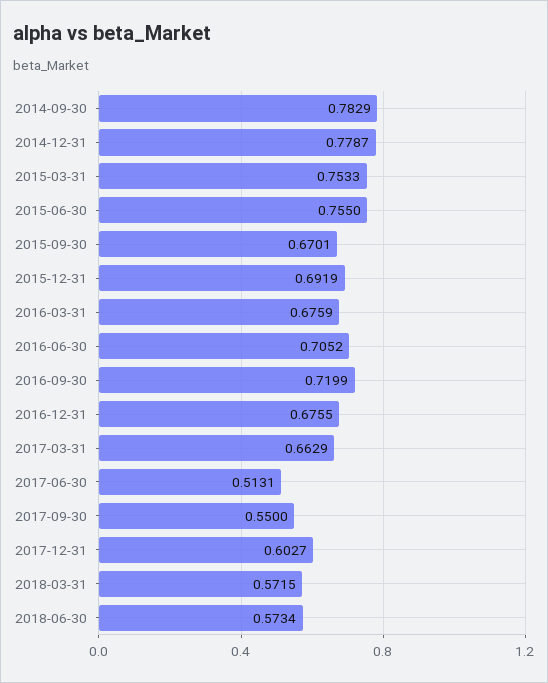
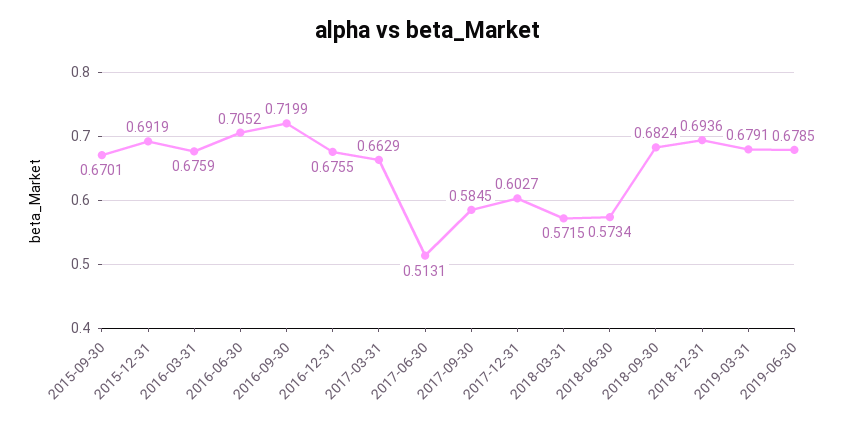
2014-09-30: 0.7829 -> none
2014-12-31: 0.7787 -> none
2015-03-31: 0.7533 -> none
2015-06-30: 0.755 -> none
2017-09-30: 0.55 -> 0.5845
2018-09-30: none -> 0.6824
2018-12-31: none -> 0.6936
2019-03-31: none -> 0.6791
2019-06-30: none -> 0.6785

